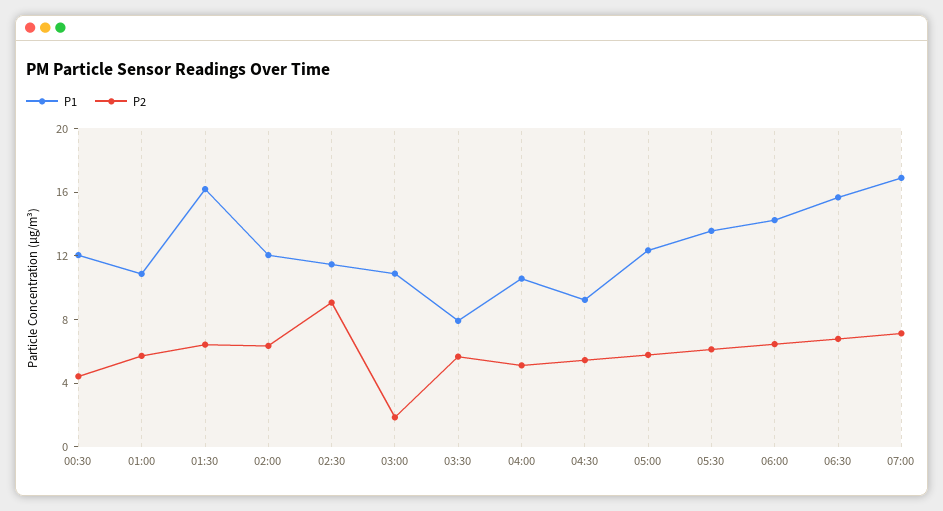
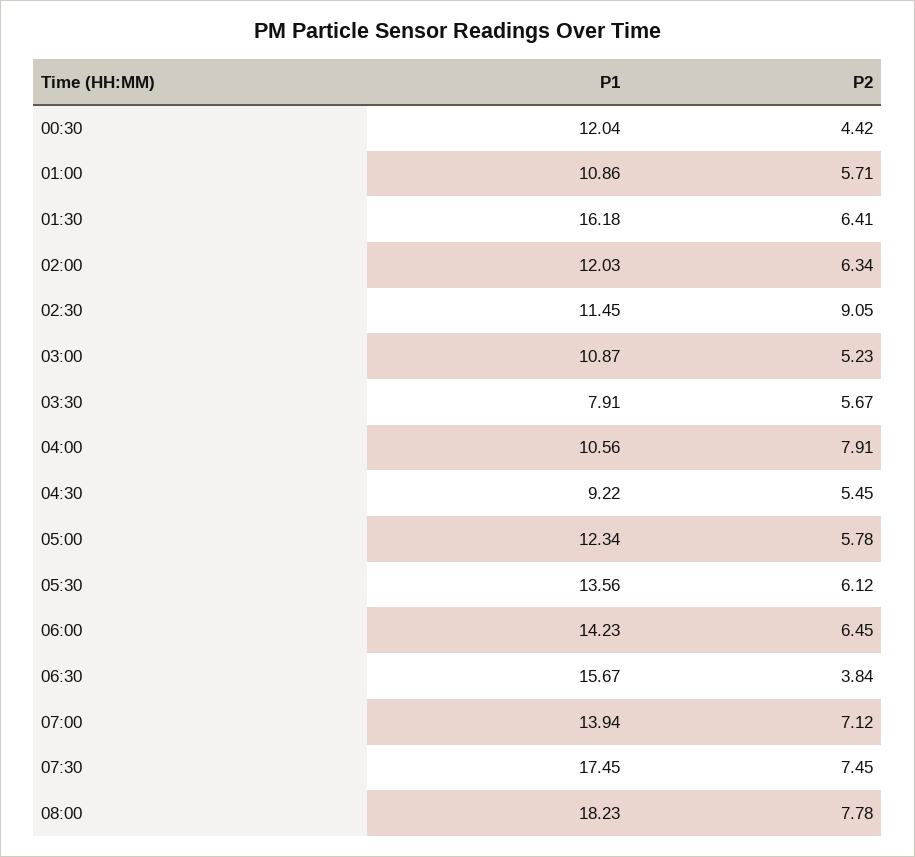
P2, 03:00: 2 -> 5.23
P2, 04:00: 5 -> 7.91
P2, 06:30: 7 -> 3.84
P1, 07:00: 17 -> 13.94
P1, 07:30: none -> 17.45
P2, 07:30: none -> 7.45
P1, 08:00: none -> 18.23
P2, 08:00: none -> 7.78

